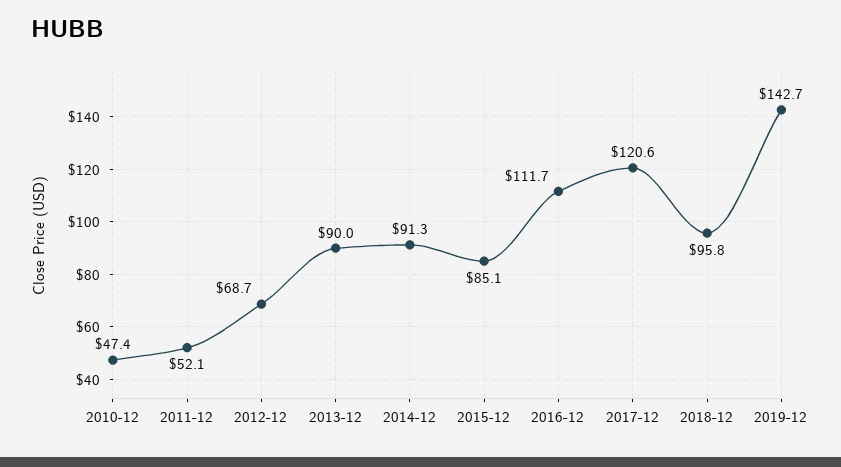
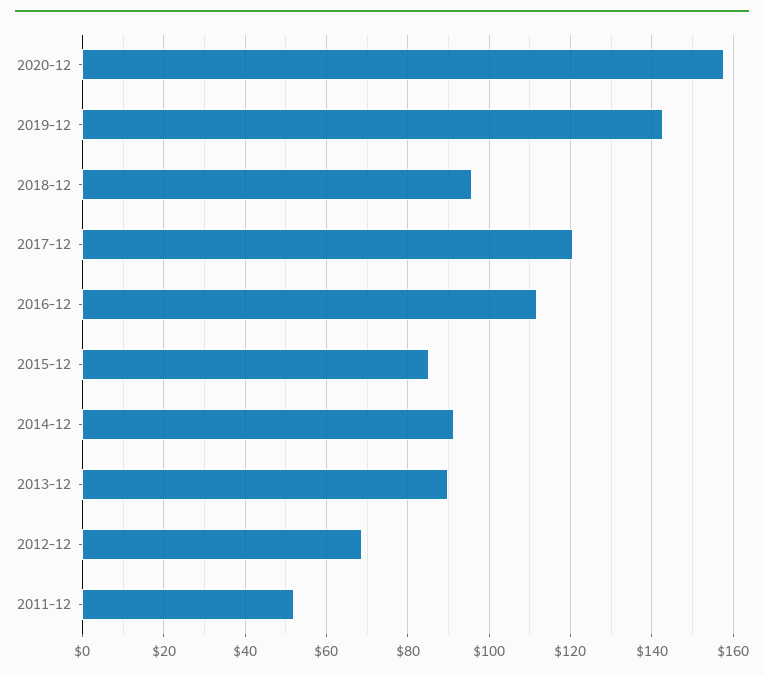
2010-12: 47.4 -> none
2020-12: none -> 158

